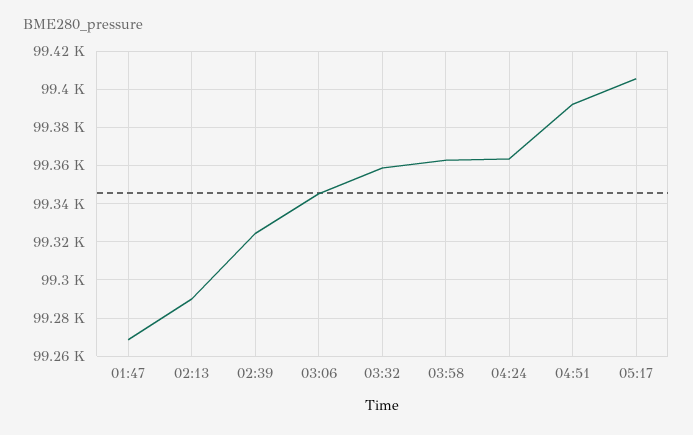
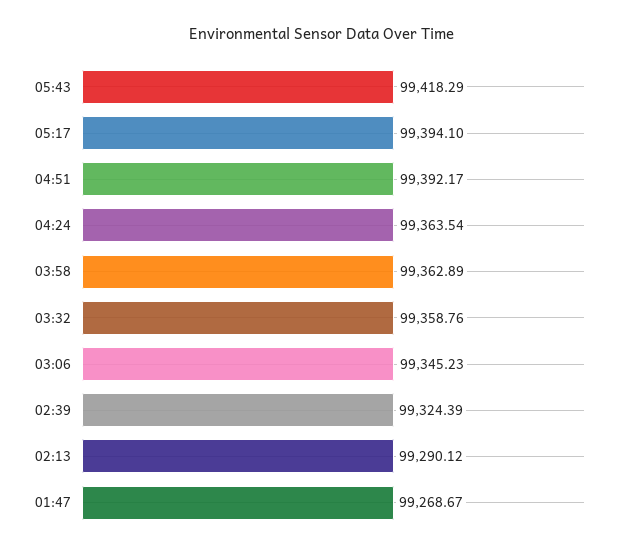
05:17: 99405 -> 99394.1
05:43: none -> 99418.29

